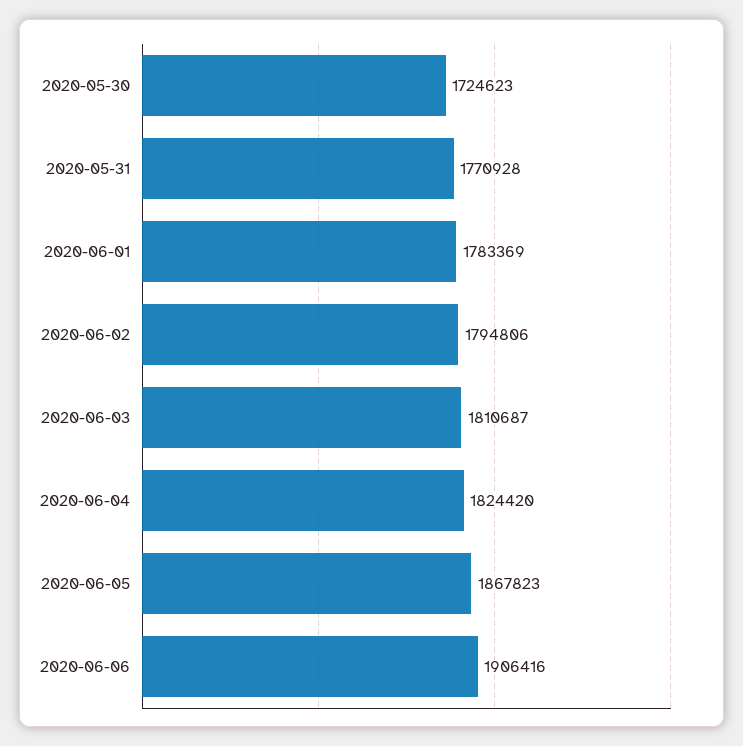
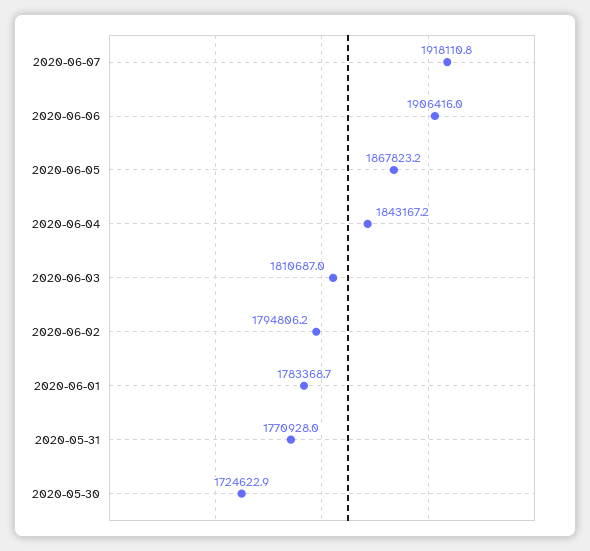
2020-06-04: 1824420 -> 1843167.2
2020-06-07: none -> 1918110.8

